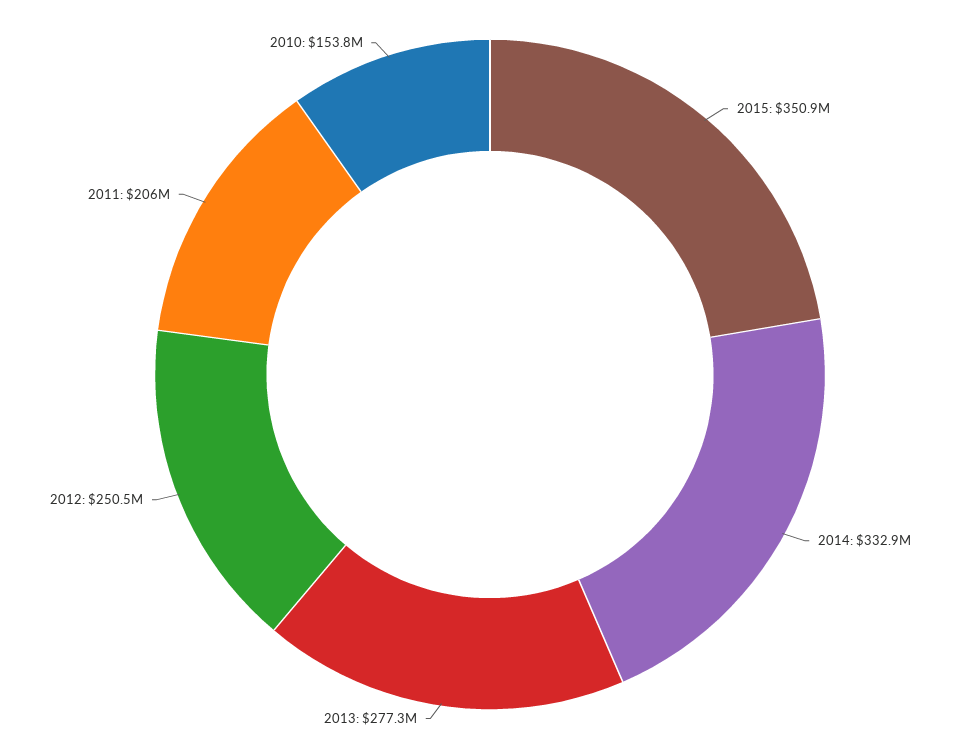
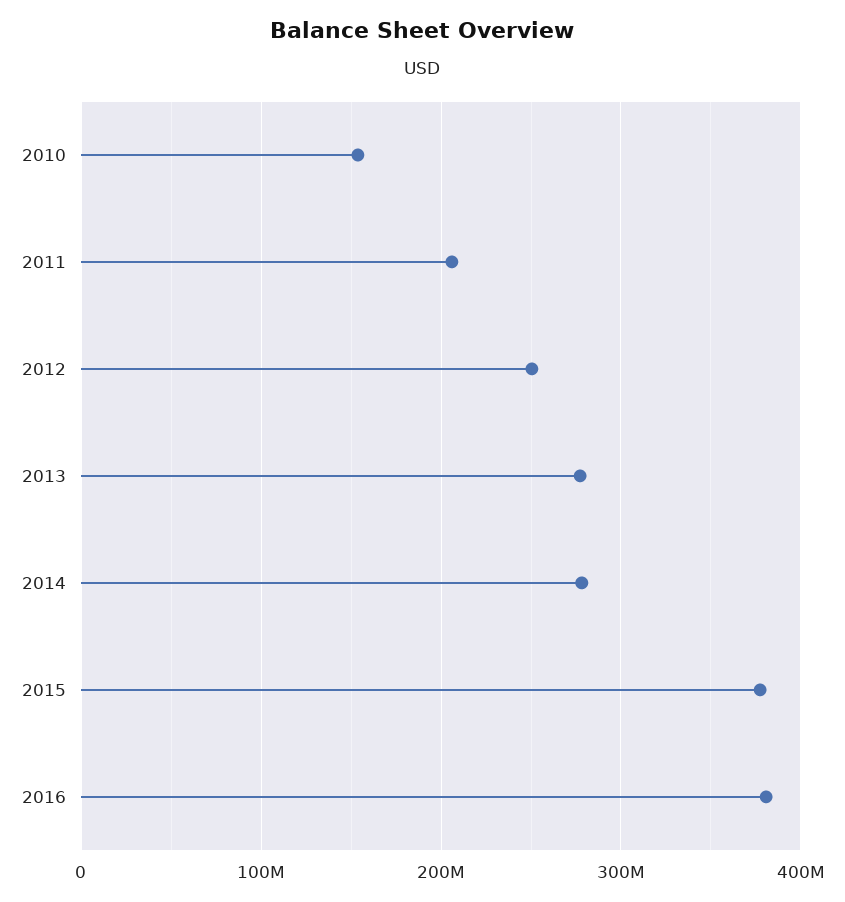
2015: 350900000 -> 380000000
2014: 332900000 -> 280000000
2016: none -> 380000000

